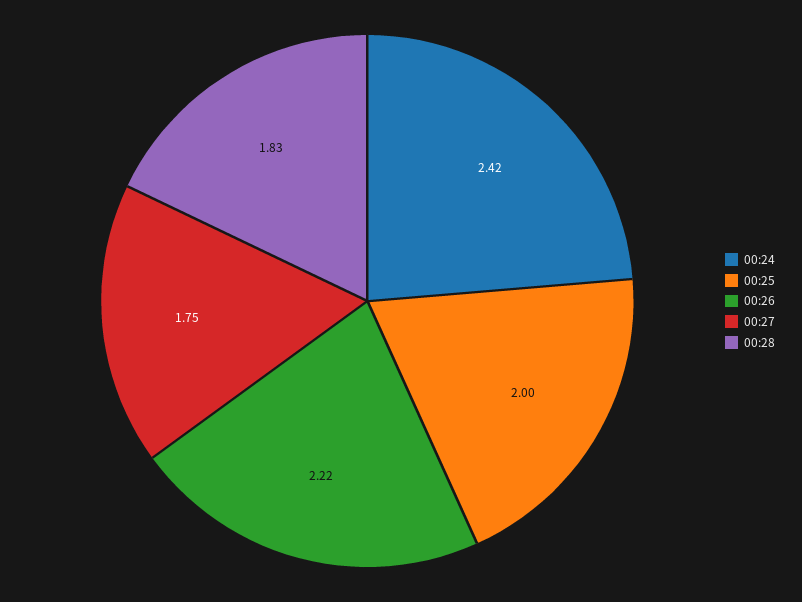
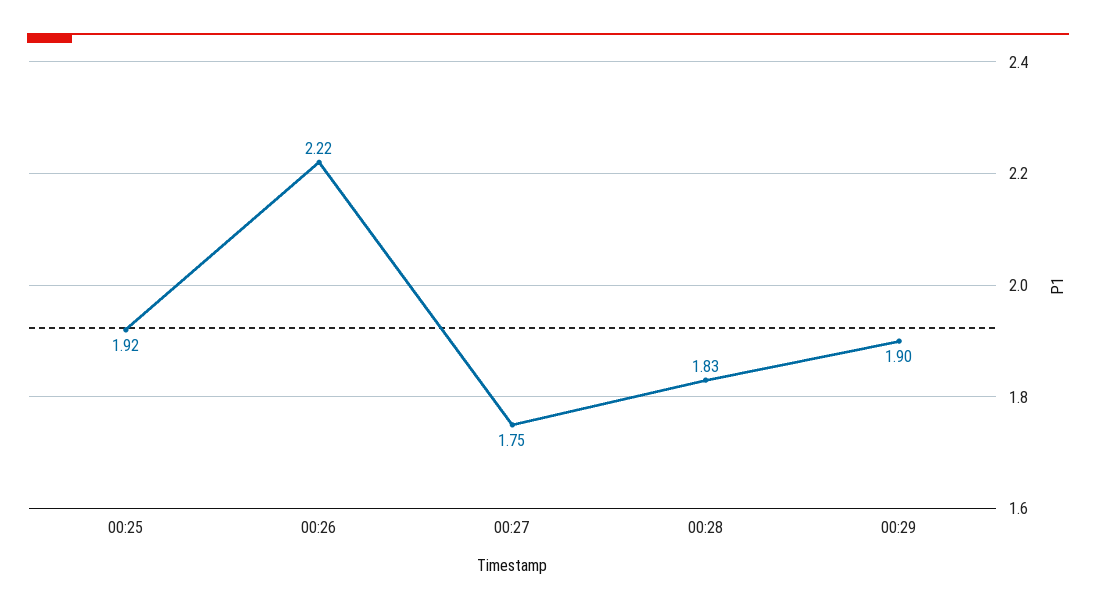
00:24: 2.42 -> none
00:25: 2 -> 1.92
00:29: none -> 1.9

